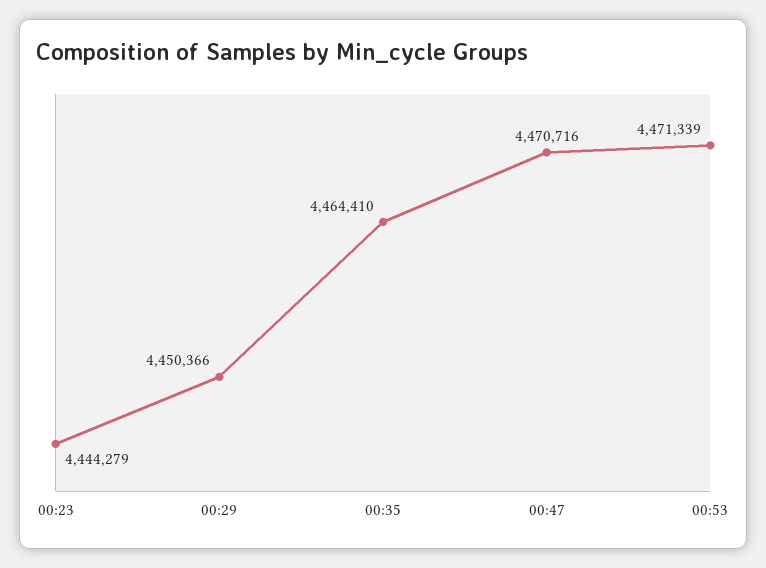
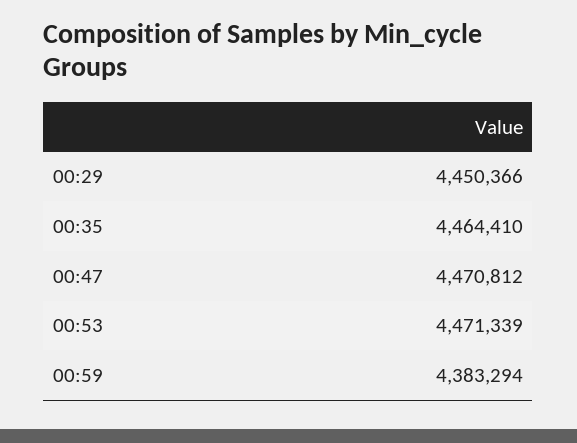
00:23: 4444279 -> none
00:47: 4470716 -> 4470812
00:59: none -> 4383294

